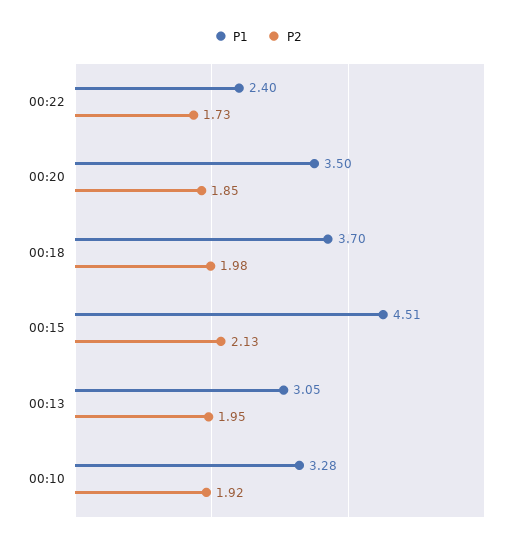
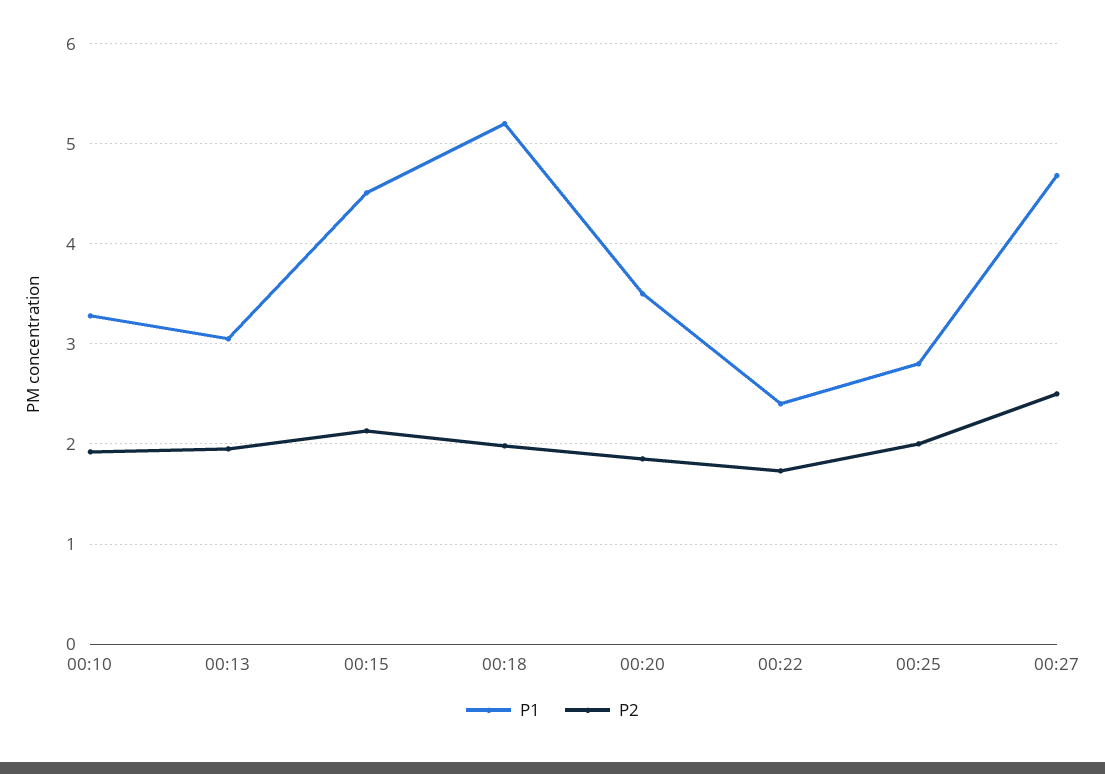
P1, 00:18: 3.7 -> 5.2
P1, 00:25: none -> 2.8
P2, 00:25: none -> 2
P1, 00:27: none -> 4.7
P2, 00:27: none -> 2.5

